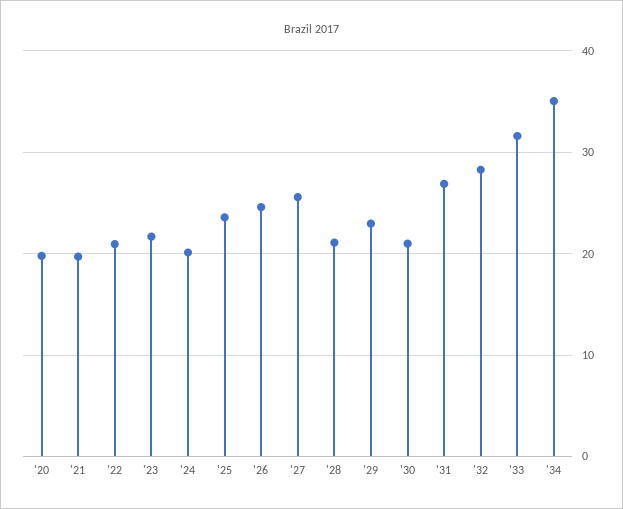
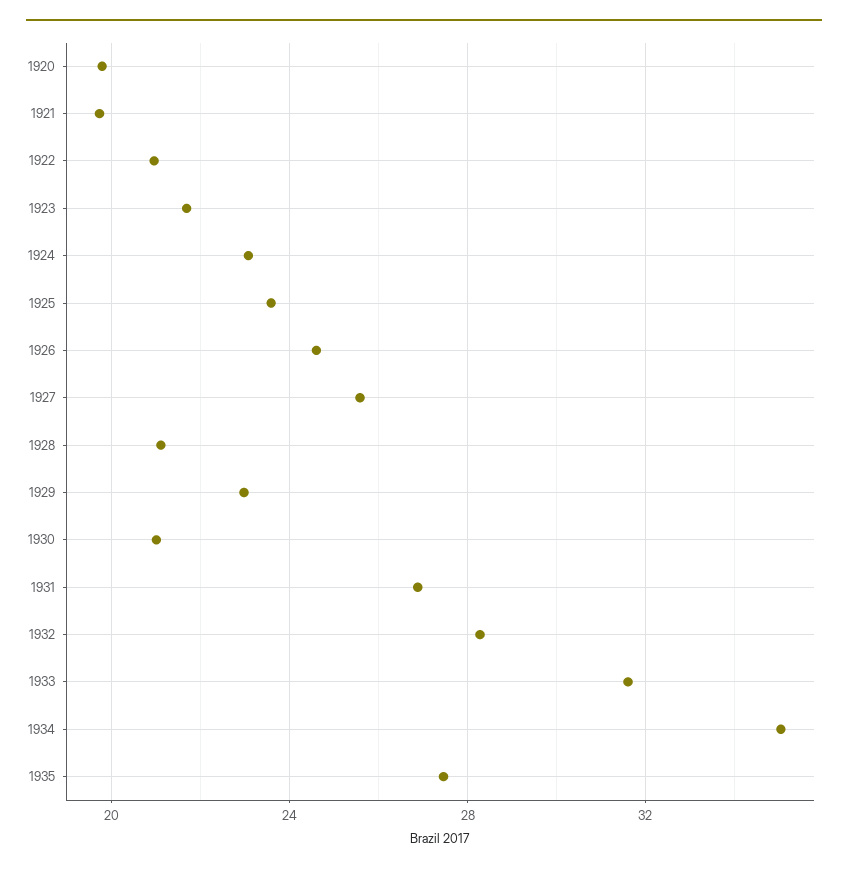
'24: 20 -> 23
1935: none -> 27.5

